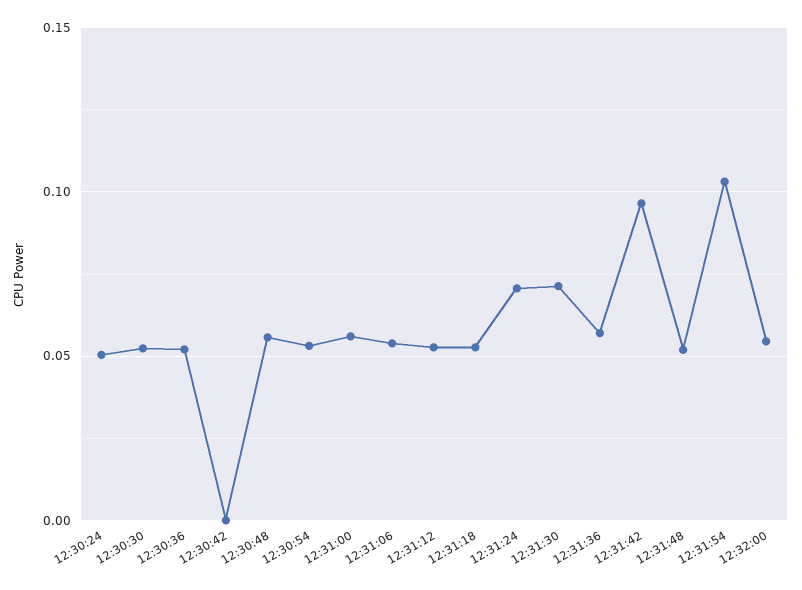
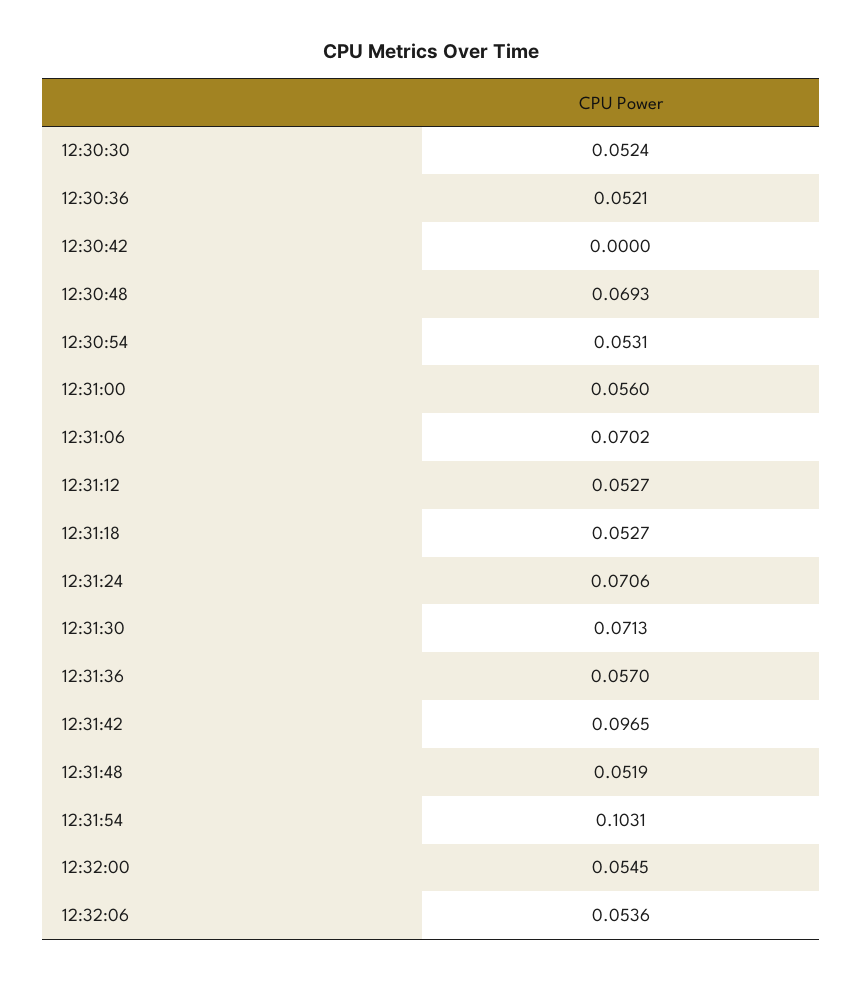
12:30:24: 0.05 -> none
12:30:48: 0.055 -> 0.0693
12:31:06: 0.055 -> 0.0702
12:32:06: none -> 0.0536

